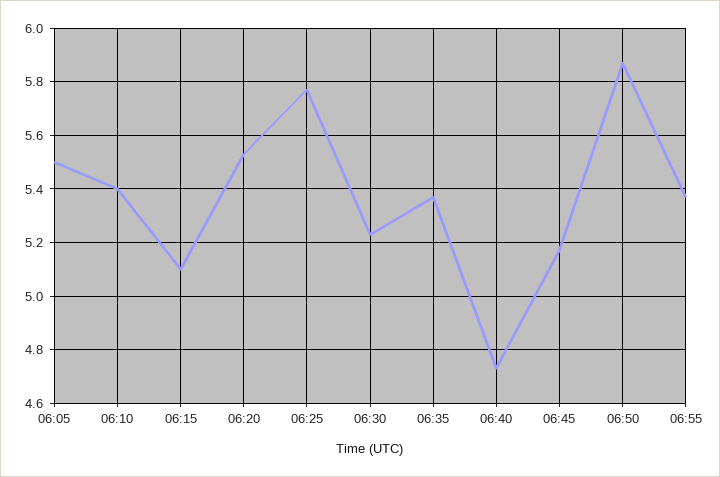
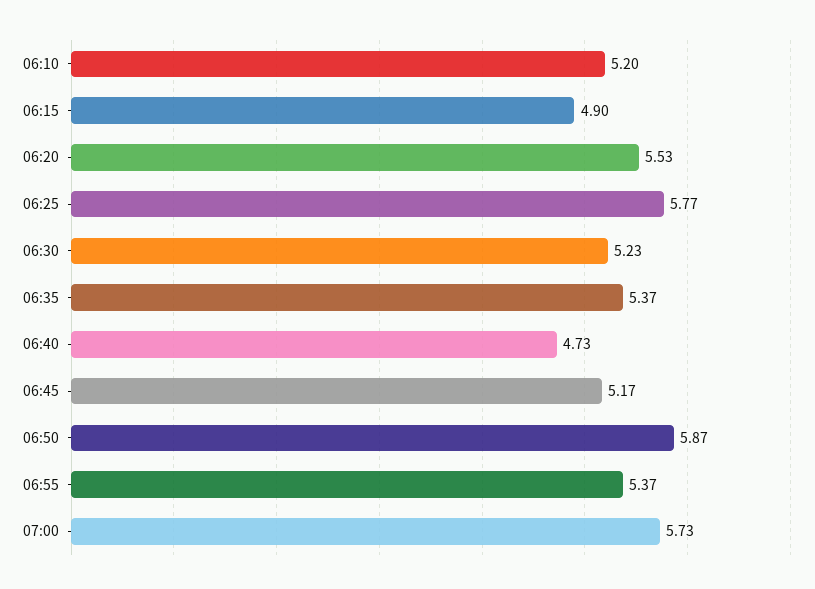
06:05: 5.5 -> none
06:10: 5.4 -> 5.2
06:15: 5.1 -> 4.9
07:00: none -> 5.73

